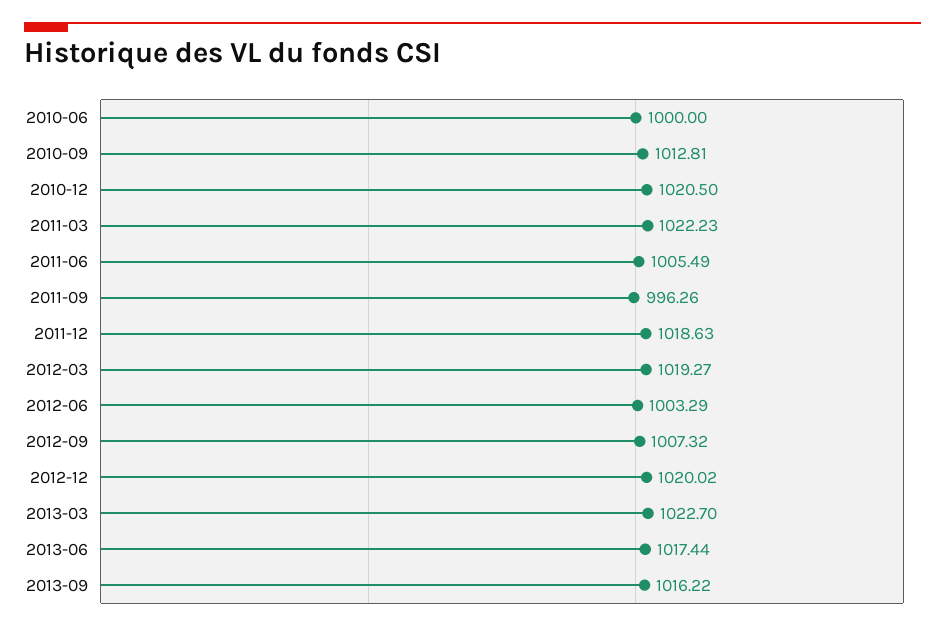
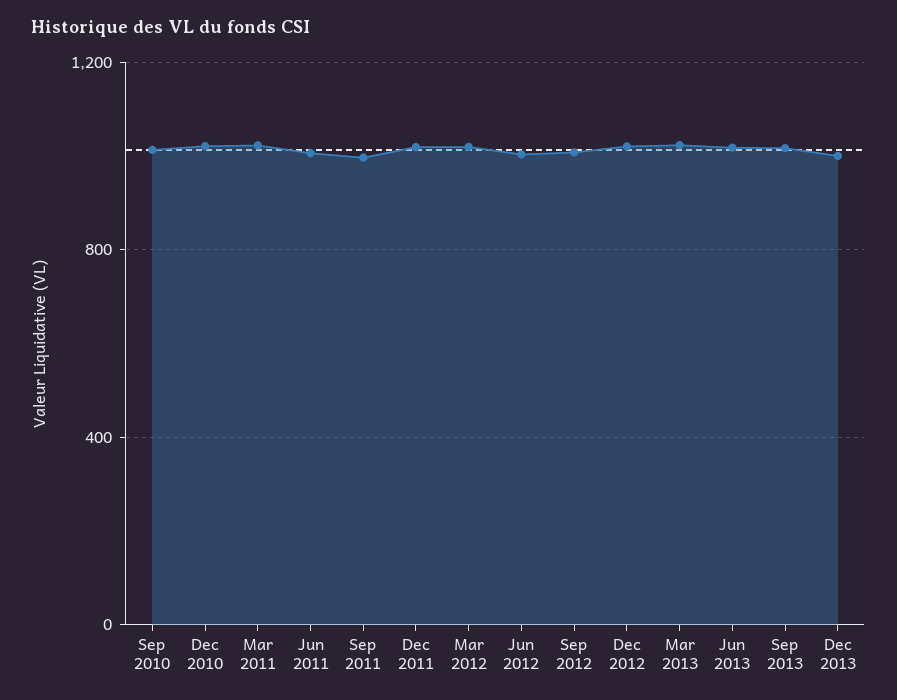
2010-06: 1000 -> none
Dec 2013: none -> 1000

